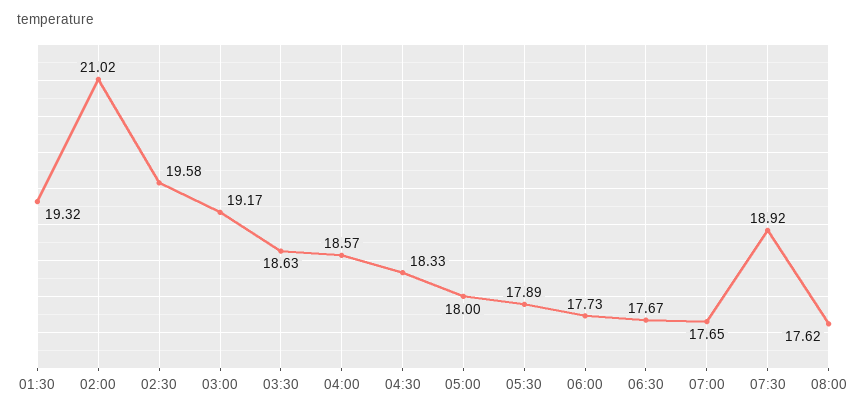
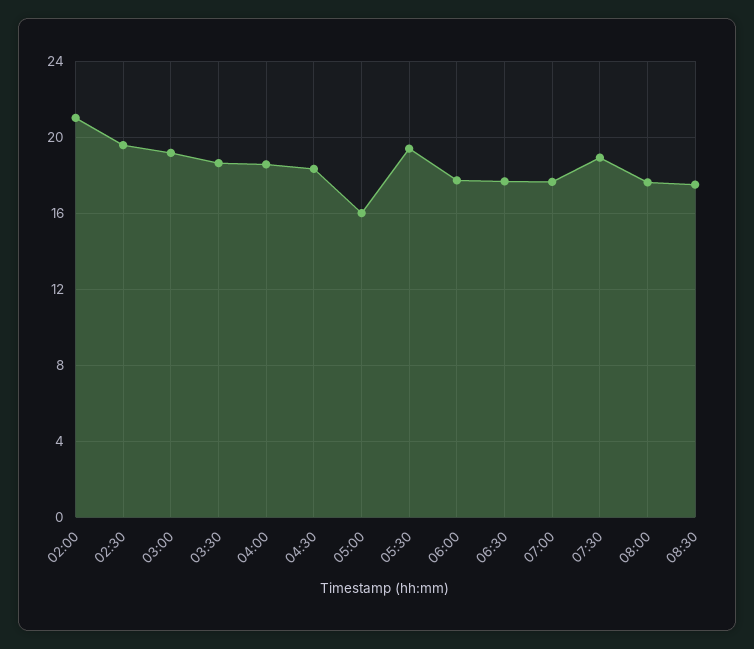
01:30: 19.32 -> none
05:00: 18 -> 16
05:30: 17.89 -> 19.5
08:30: none -> 17.5

